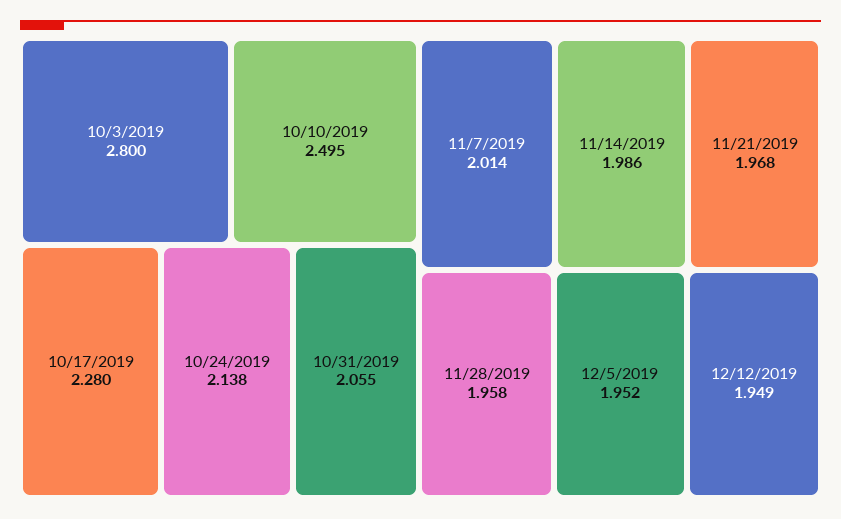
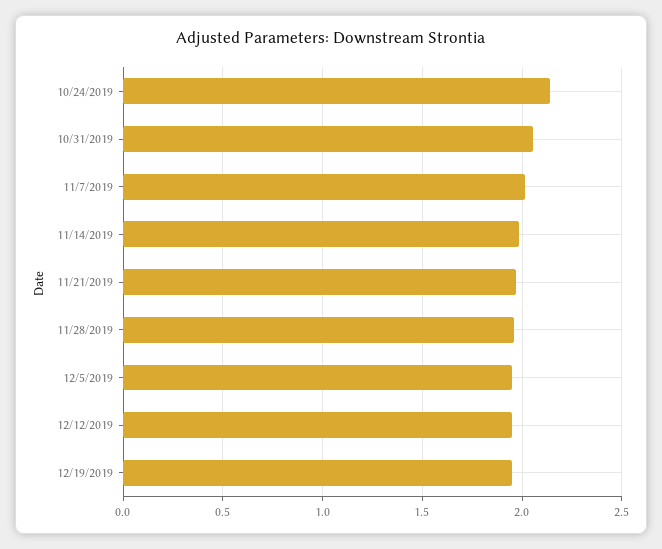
10/3/2019: 2.8 -> none
10/10/2019: 2.495 -> none
10/17/2019: 2.28 -> none
12/19/2019: none -> 1.95

